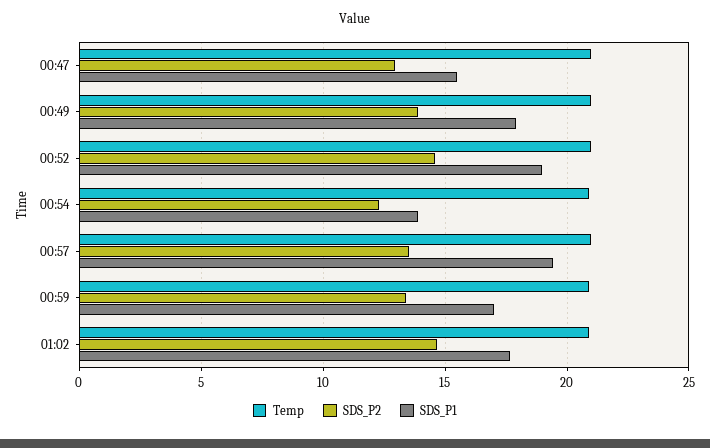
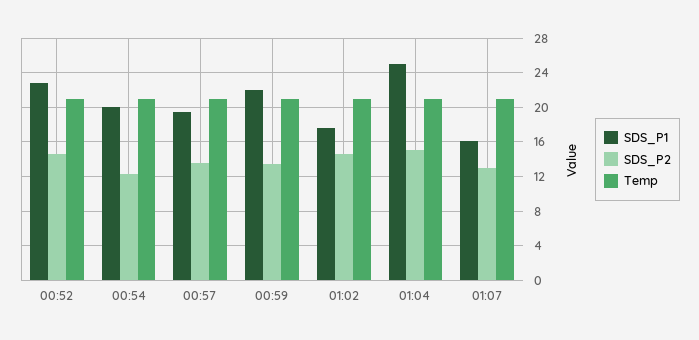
Temp, 00:47: 21 -> none
SDS_P2, 00:47: 13 -> none
SDS_P1, 00:47: 15.5 -> none
Temp, 00:49: 21 -> none
SDS_P2, 00:49: 14 -> none
SDS_P1, 00:49: 18 -> none
SDS_P1, 00:52: 19 -> 23
SDS_P1, 00:54: 14 -> 20
SDS_P1, 00:59: 17 -> 22
SDS_P1, 01:04: none -> 25
SDS_P2, 01:04: none -> 15
Temp, 01:04: none -> 21
SDS_P1, 01:07: none -> 16
SDS_P2, 01:07: none -> 13
Temp, 01:07: none -> 21

